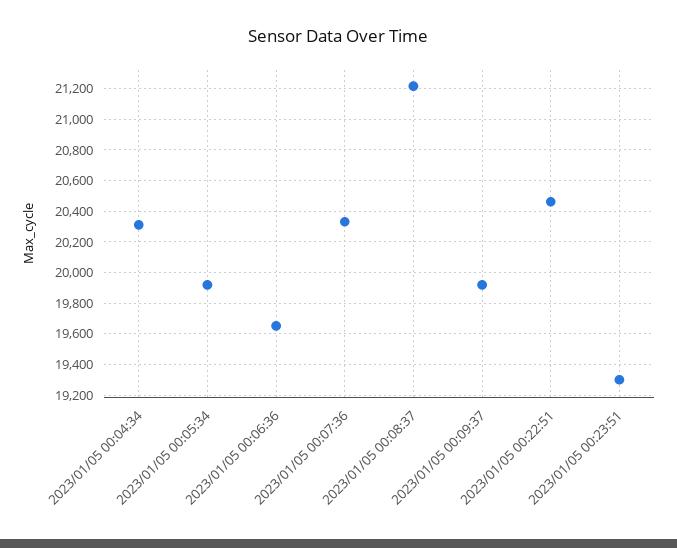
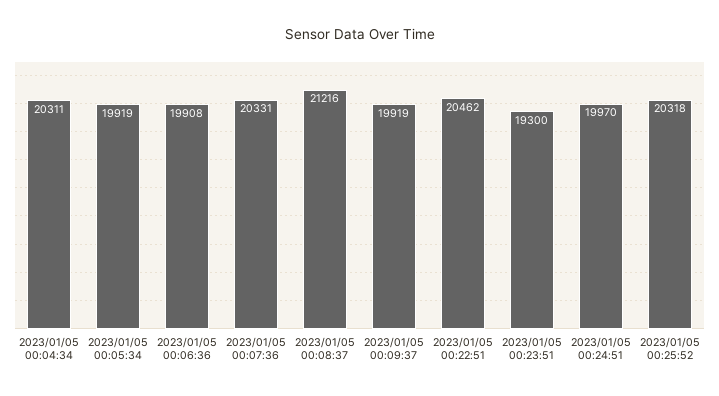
2023/01/05 00:06:36: 19650 -> 19908
2023/01/05 00:24:51: none -> 19970
2023/01/05 00:25:52: none -> 20318

